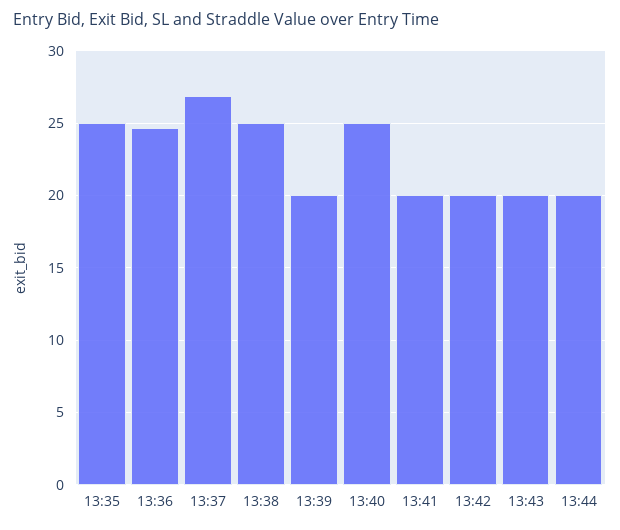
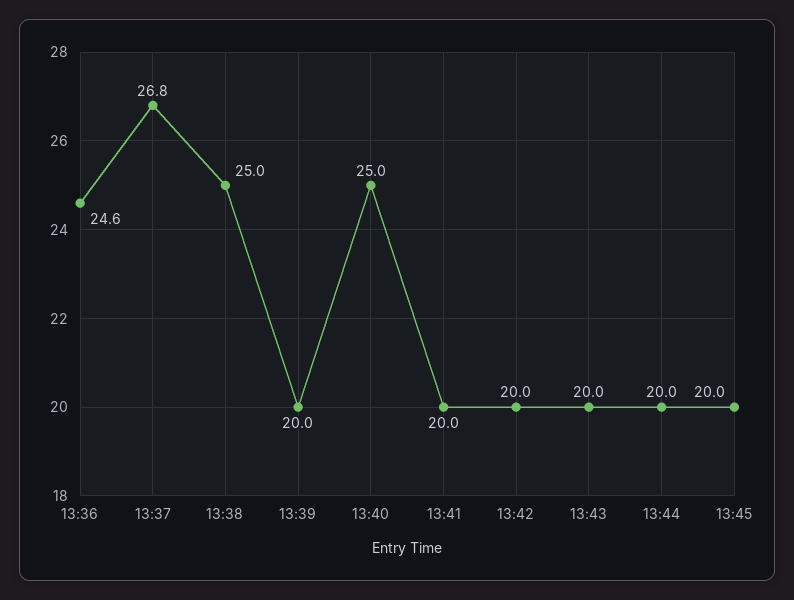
13:35: 25 -> none
13:45: none -> 20

